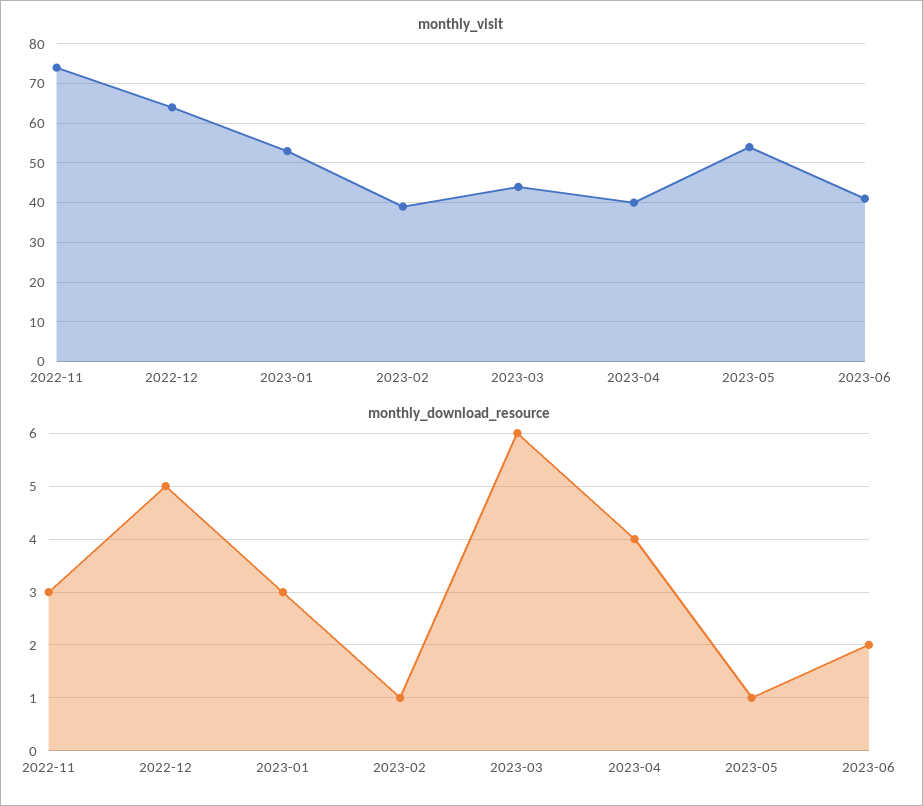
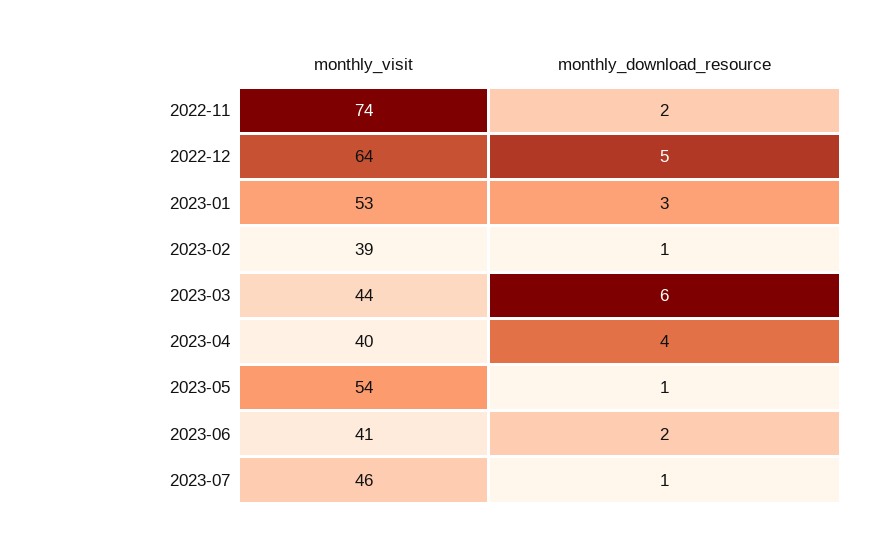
monthly_download_resource, 2022-11: 3 -> 2
monthly_visit, 2023-07: none -> 46
monthly_download_resource, 2023-07: none -> 1

